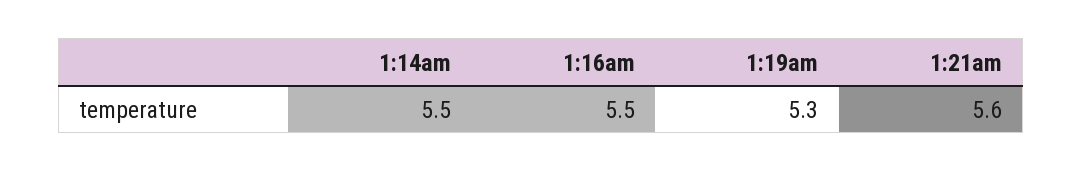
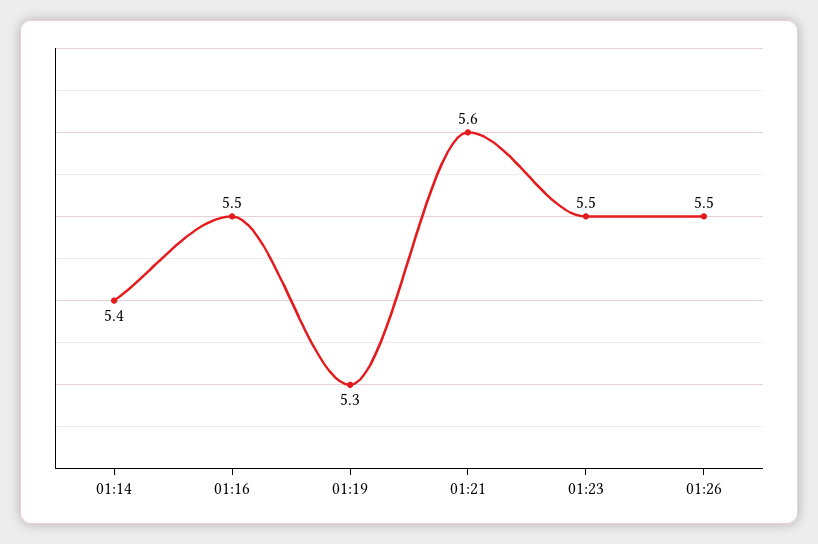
1:14am: 5.5 -> 5.4
01:23: none -> 5.5
01:26: none -> 5.5

